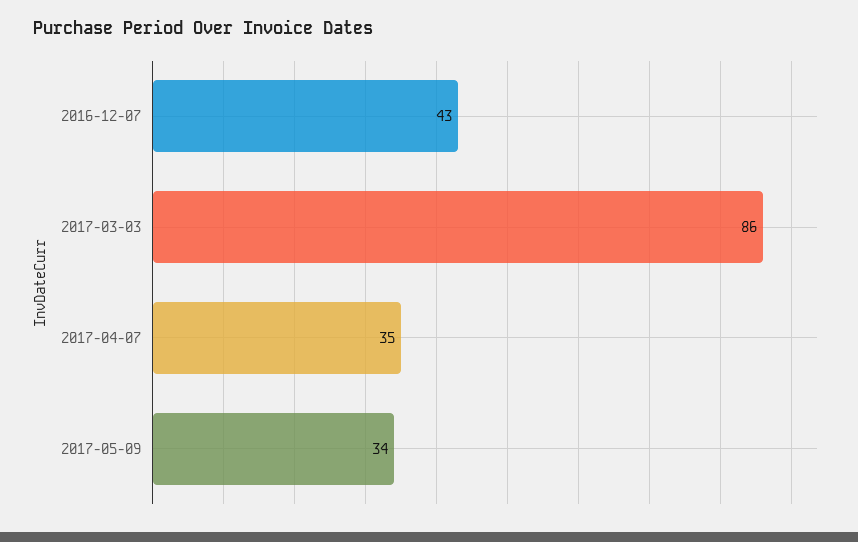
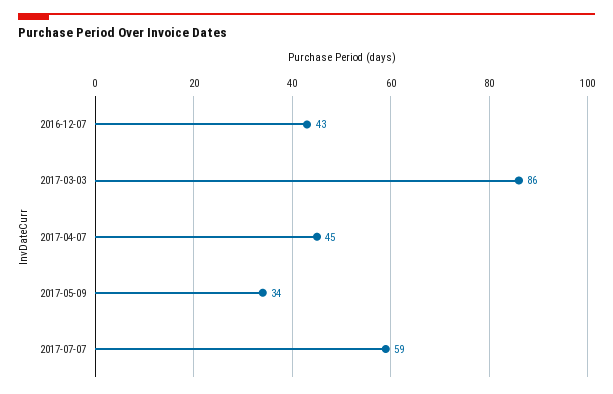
2017-04-07: 35 -> 45
2017-07-07: none -> 59

